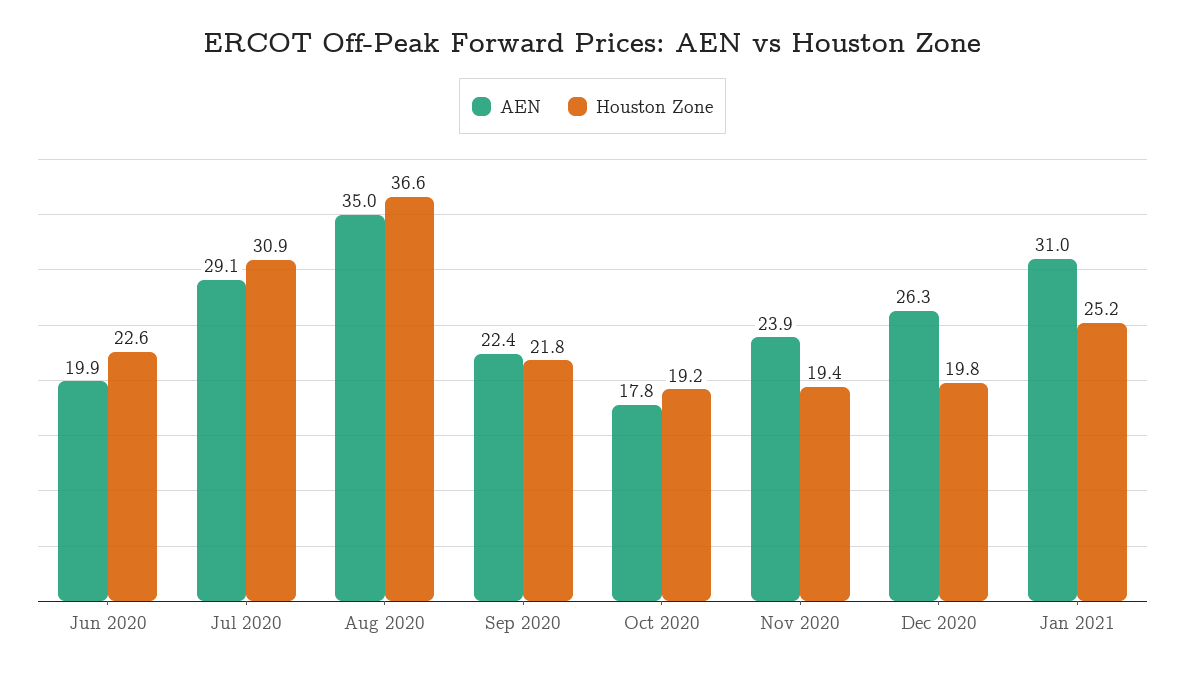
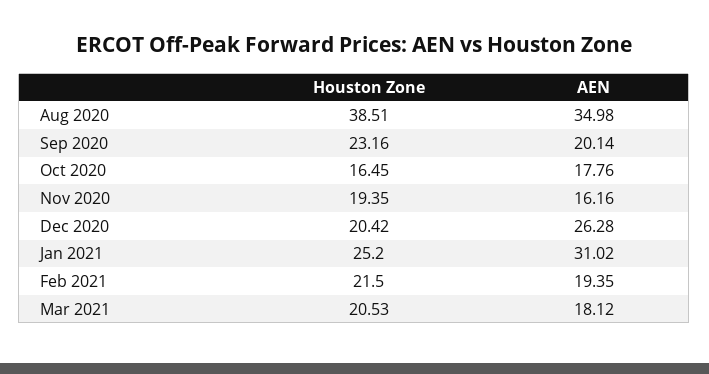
AEN, Jun 2020: 19.9 -> none
Houston Zone, Jun 2020: 22.6 -> none
AEN, Jul 2020: 29.1 -> none
Houston Zone, Jul 2020: 30.9 -> none
Houston Zone, Aug 2020: 36.6 -> 38.51
AEN, Sep 2020: 22.4 -> 20.14
Houston Zone, Sep 2020: 21.8 -> 23.16
Houston Zone, Oct 2020: 19.2 -> 16.45
AEN, Nov 2020: 23.9 -> 16.16
Houston Zone, Dec 2020: 19.8 -> 20.42
Houston Zone, Feb 2021: none -> 21.5
AEN, Feb 2021: none -> 19.35
Houston Zone, Mar 2021: none -> 20.53
AEN, Mar 2021: none -> 18.12

